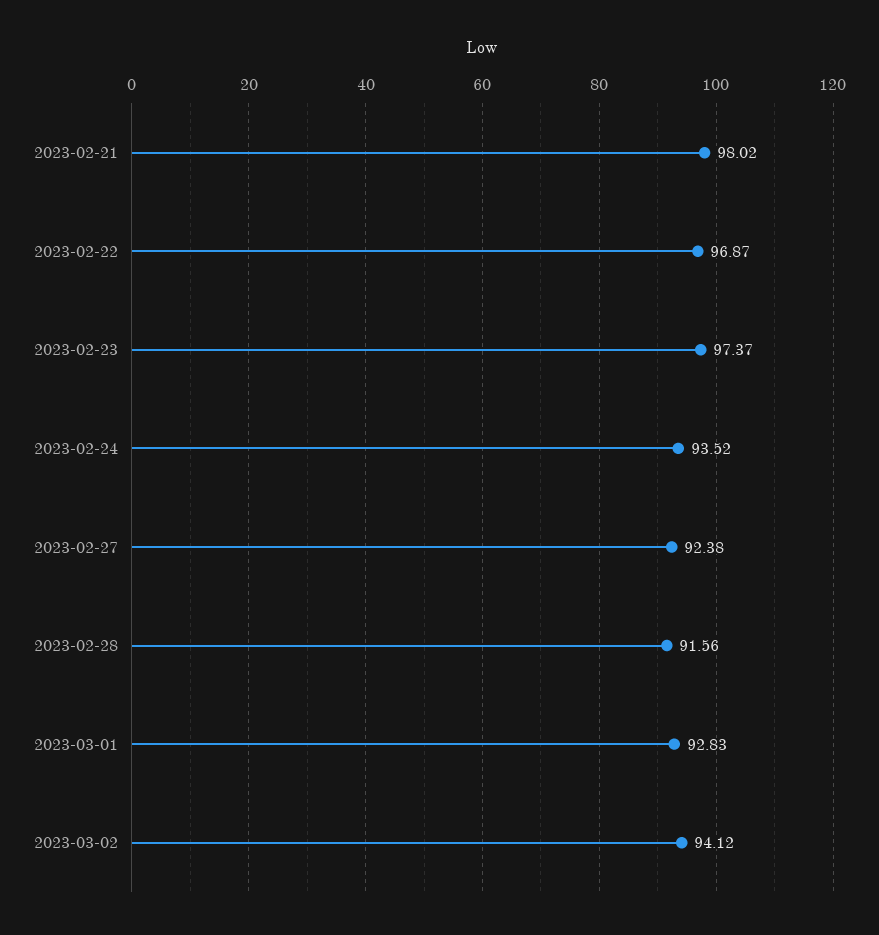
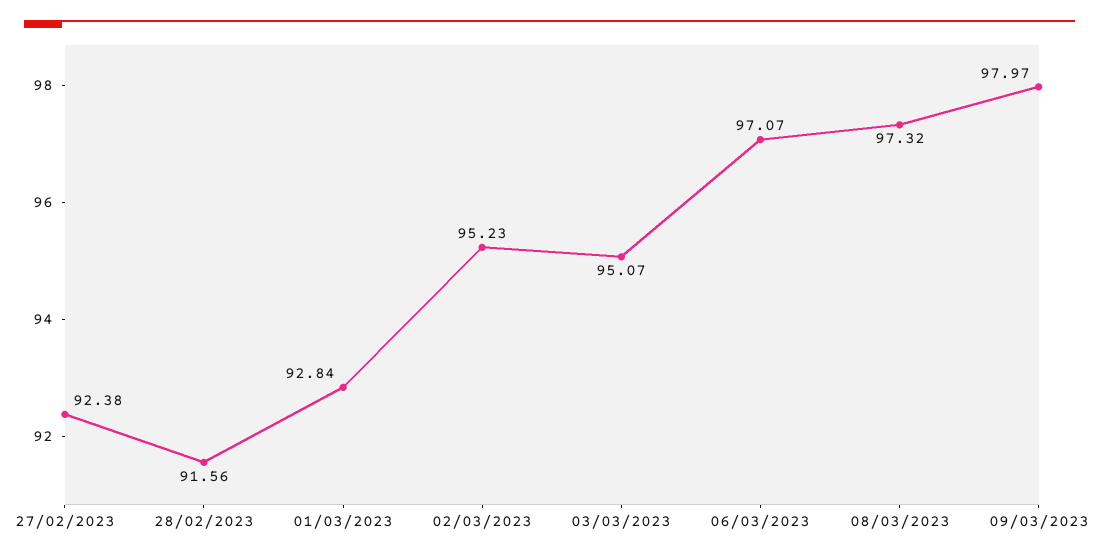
2023-02-21: 98.02 -> none
2023-02-22: 96.87 -> none
2023-02-23: 97.37 -> none
2023-02-24: 93.52 -> none
2023-03-01: 92.83 -> 92.84
2023-03-02: 94.12 -> 95.23
03/03/2023: none -> 95.07
06/03/2023: none -> 97.07
08/03/2023: none -> 97.32
09/03/2023: none -> 97.97

